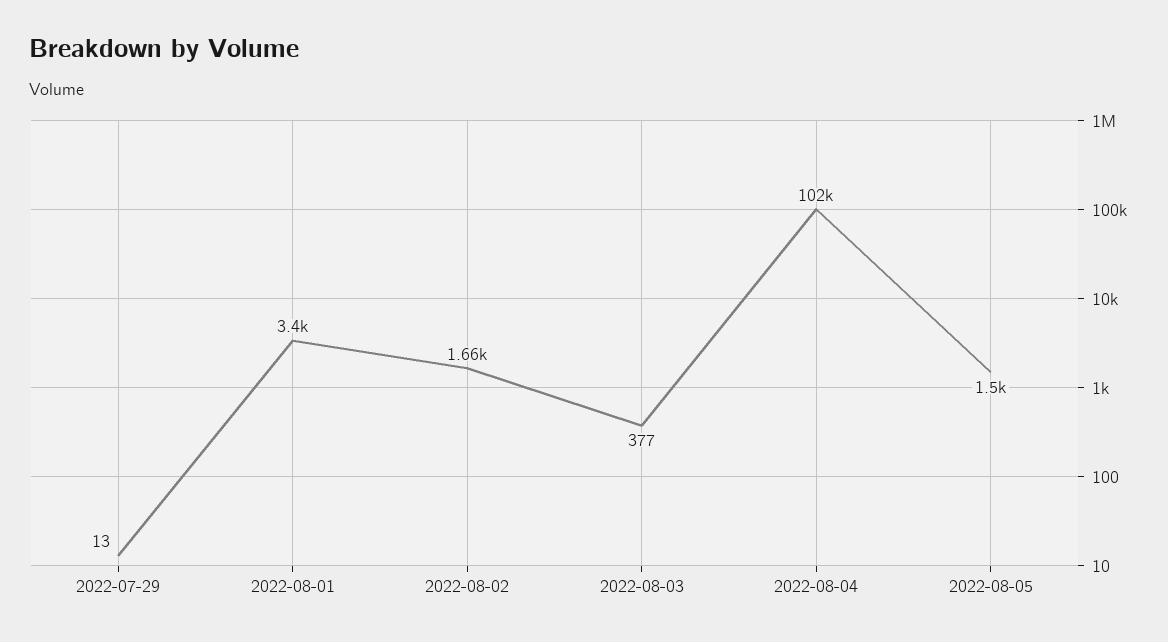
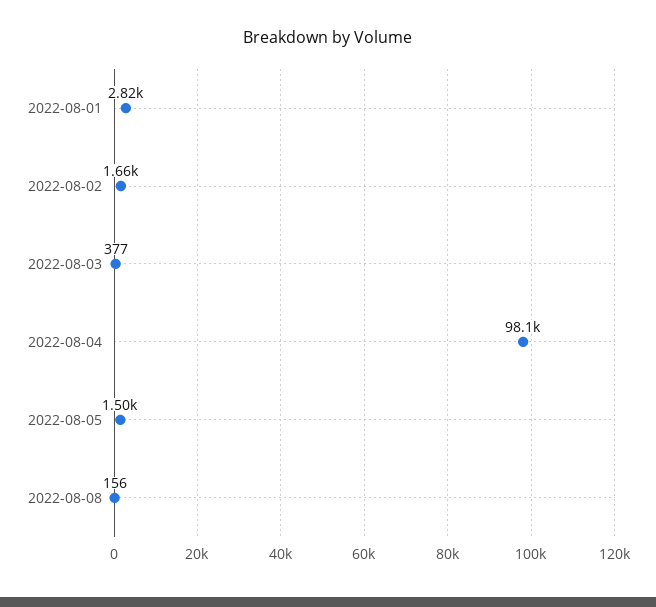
2022-07-29: 13 -> none
2022-08-01: 3400 -> 2820
2022-08-04: 102000 -> 98100
2022-08-08: none -> 156

